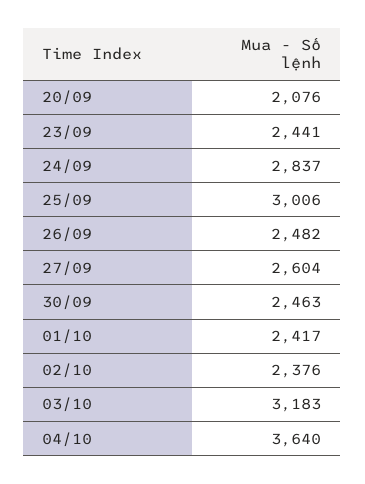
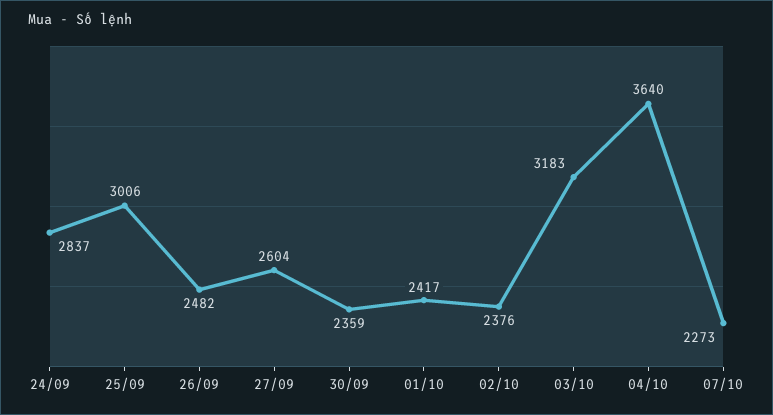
20/09: 2076 -> none
23/09: 2441 -> none
30/09: 2463 -> 2359
07/10: none -> 2273

